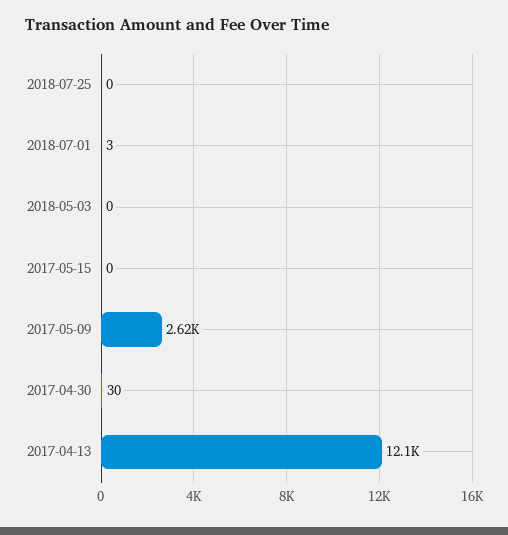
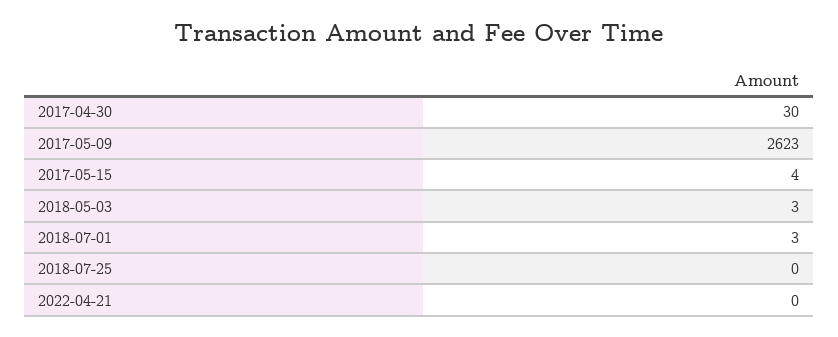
2018-05-03: 0 -> 3
2017-05-15: 0 -> 4
2017-04-13: 12100 -> none
2022-04-21: none -> 0

